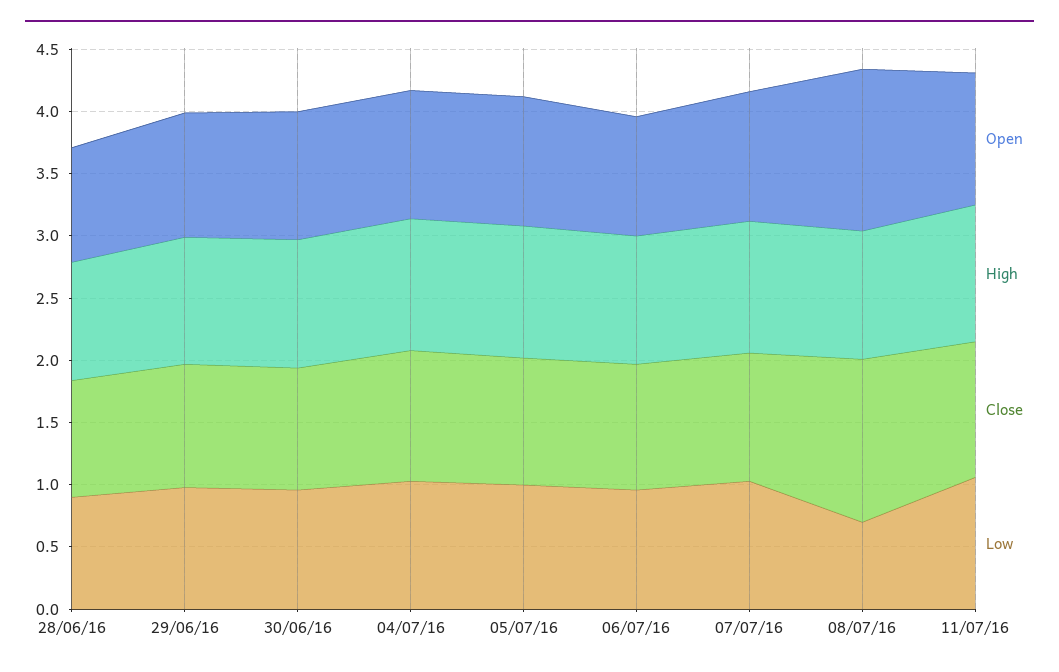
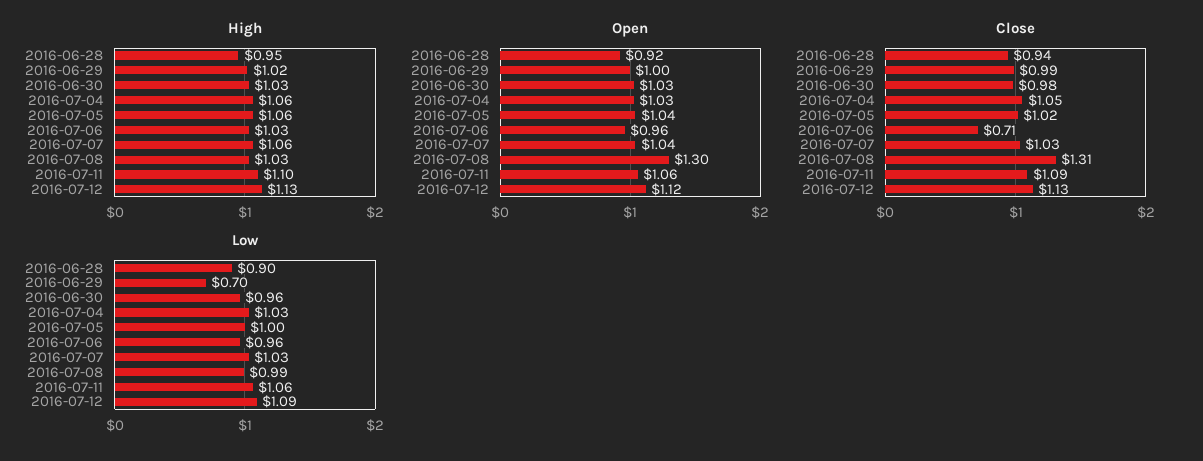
Low, 29/06/16: 1 -> 0.7
Close, 06/07/16: 1 -> 0.71
Low, 08/07/16: 0.7 -> 0.99
High, 2016-07-12: none -> 1.13
Open, 2016-07-12: none -> 1.12
Close, 2016-07-12: none -> 1.13
Low, 2016-07-12: none -> 1.09

